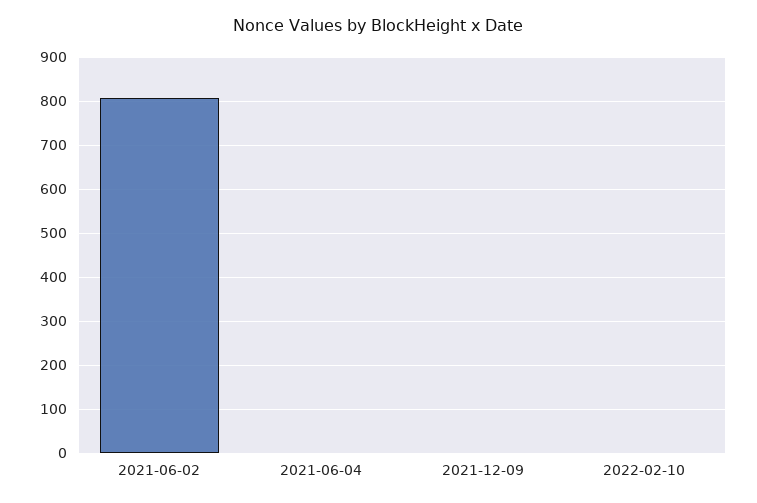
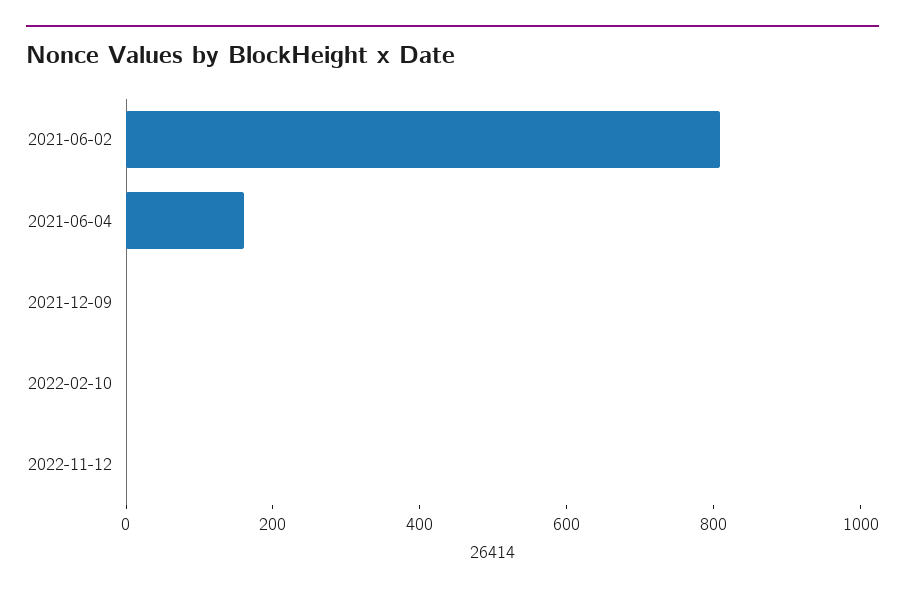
2021-06-04: 0 -> 150
2022-11-12: none -> 0

